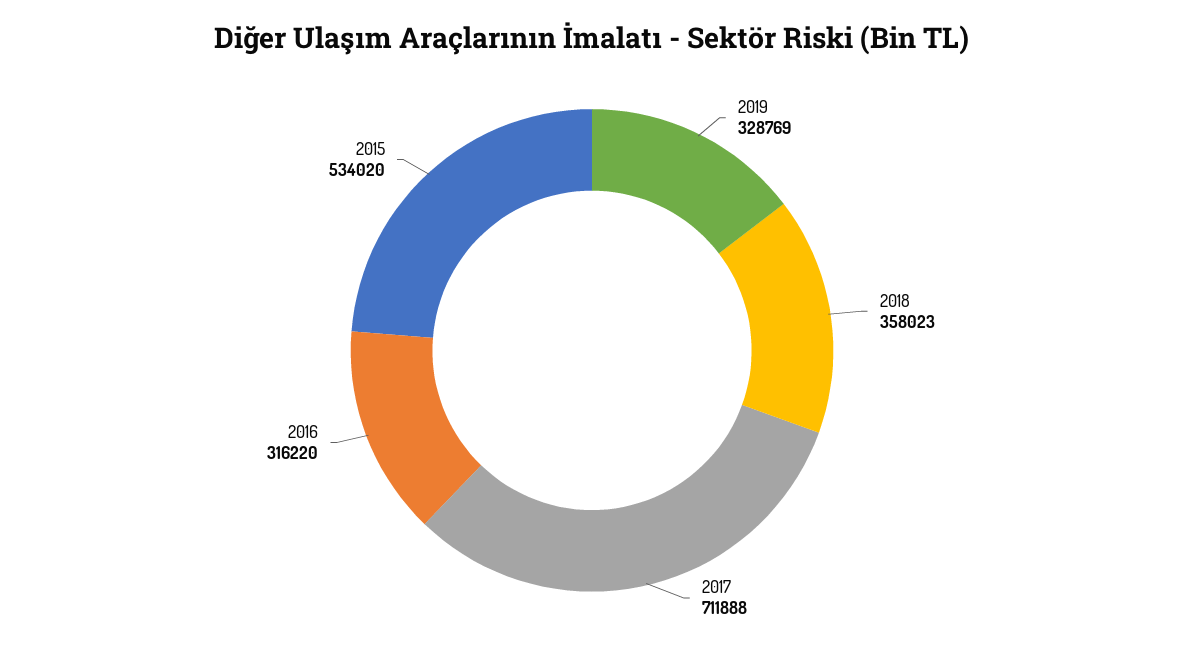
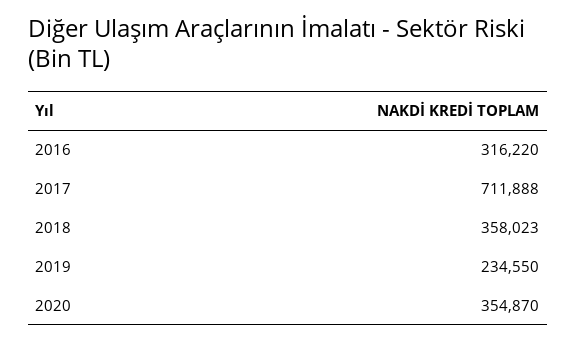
2019: 328769 -> 234550
2015: 534020 -> none
2020: none -> 354870

